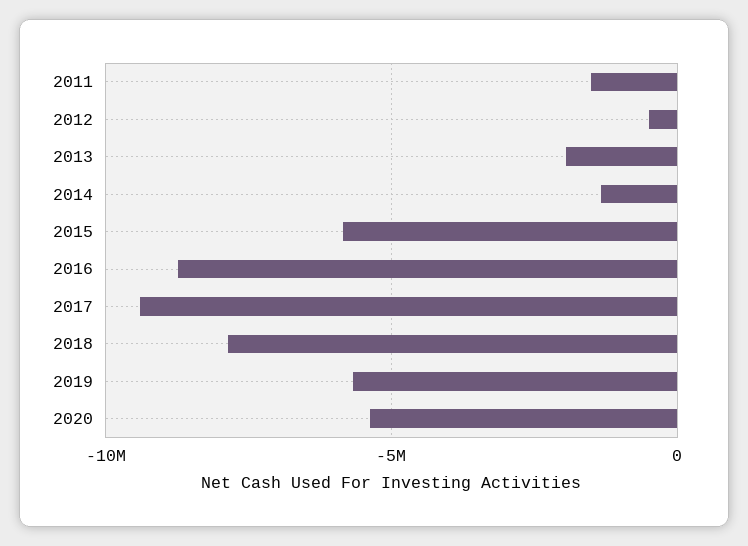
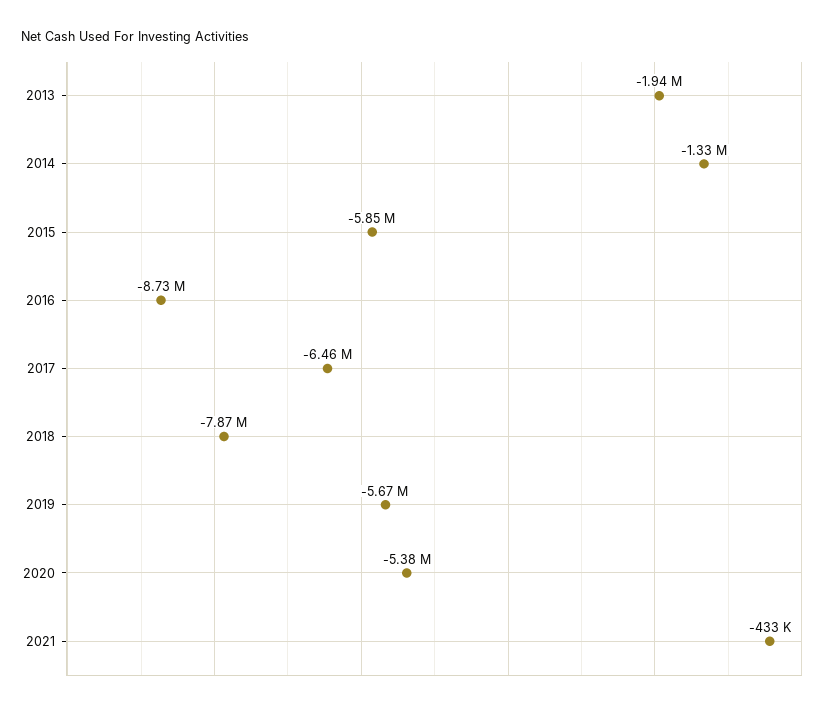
2011: -1500000 -> none
2012: -500000 -> none
2017: -9500000 -> -6460000
2021: none -> -433000

